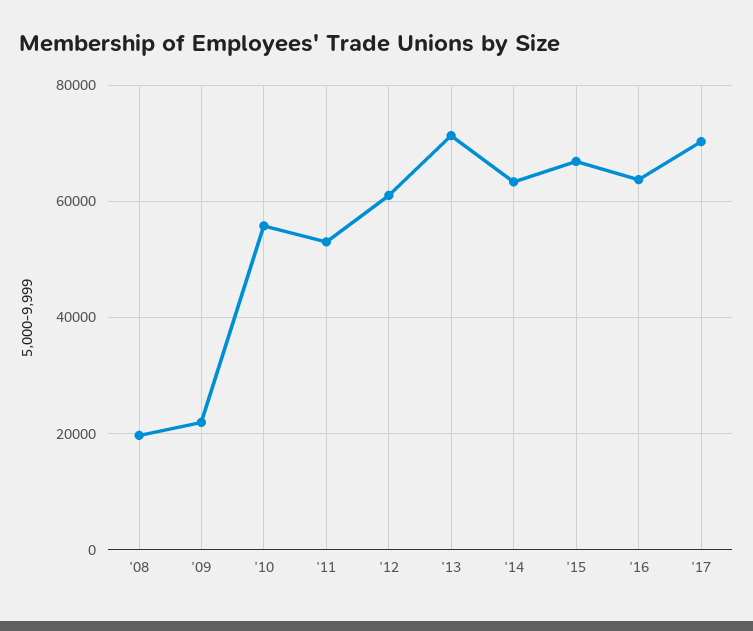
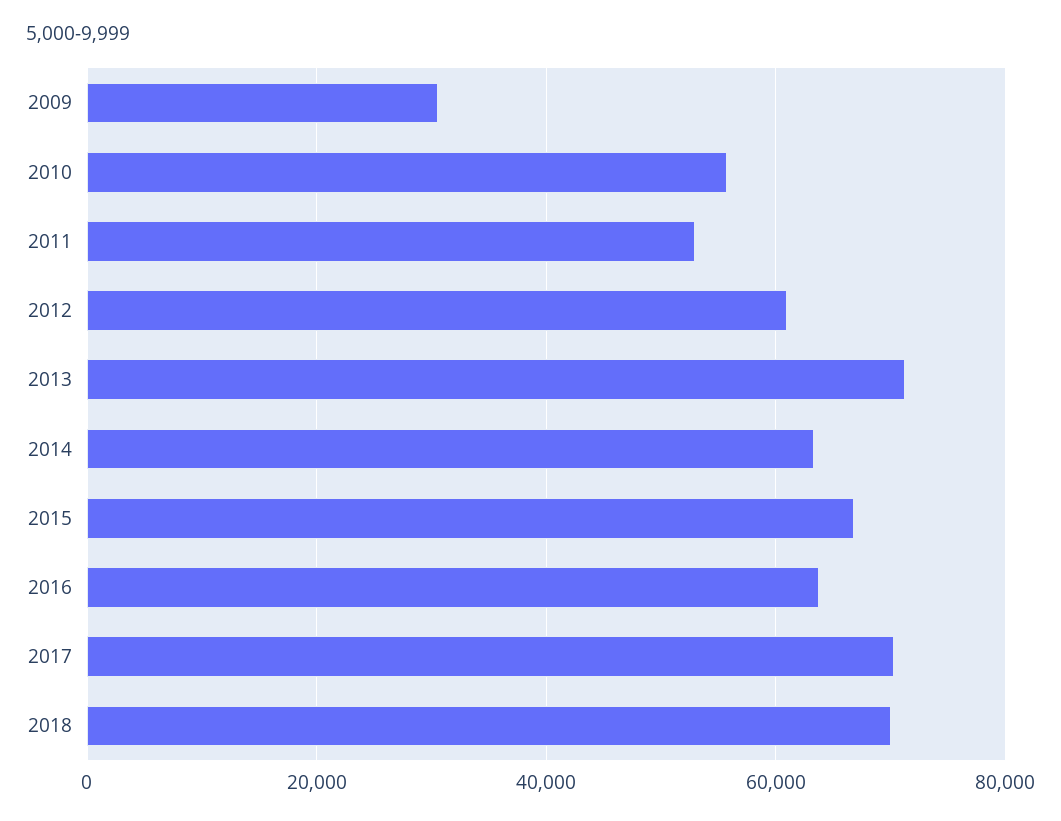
'08: 20000 -> none
'09: 22000 -> 30000
2018: none -> 70000

